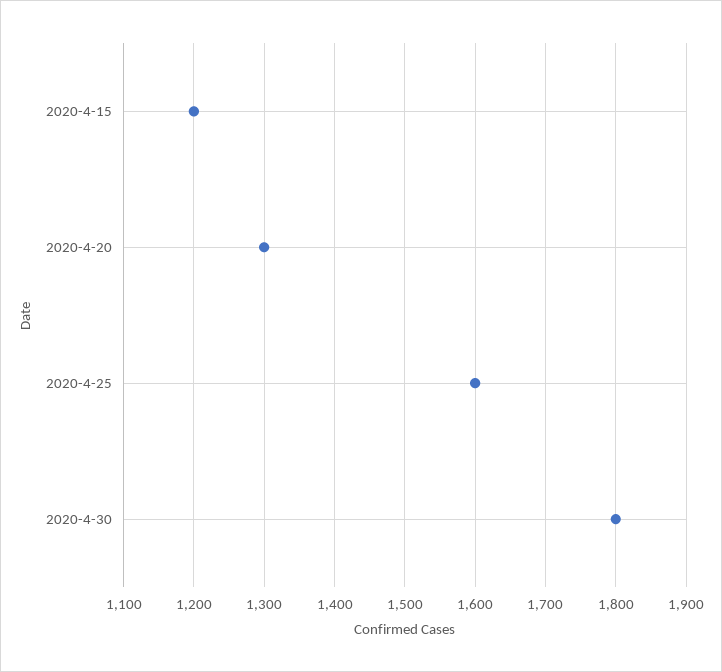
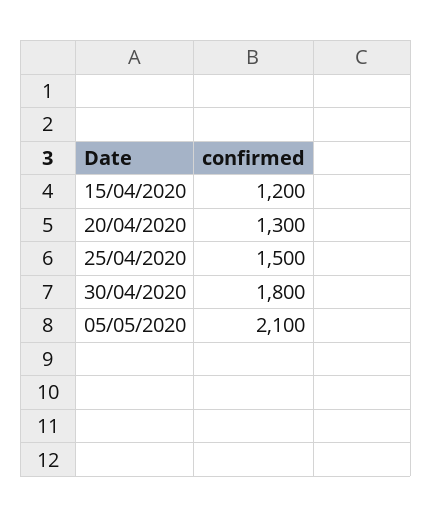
2020-4-25: 1600 -> 1500
05/05/2020: none -> 2100

